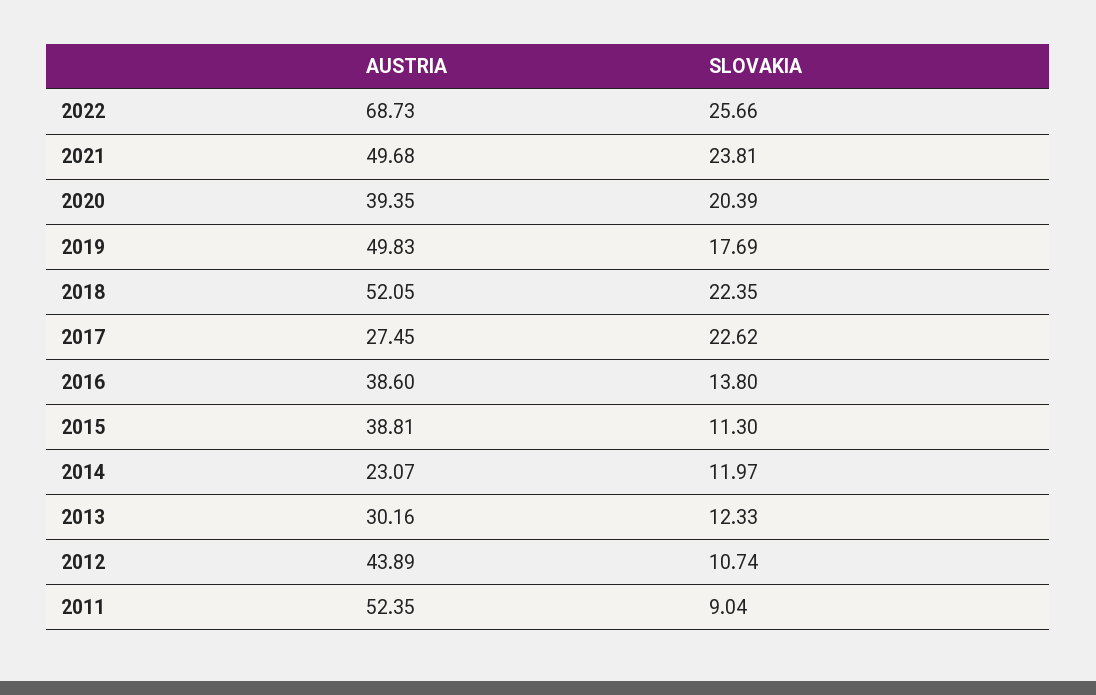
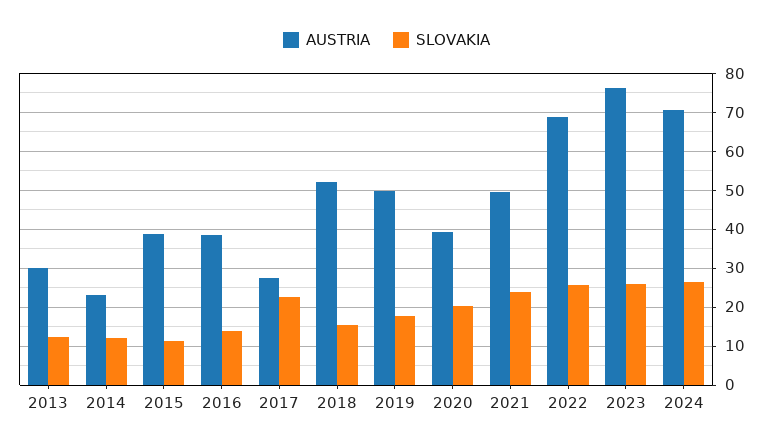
SLOVAKIA, 2018: 22.35 -> 16
AUSTRIA, 2012: 43.89 -> none
SLOVAKIA, 2012: 10.74 -> none
AUSTRIA, 2011: 52.35 -> none
SLOVAKIA, 2011: 9.04 -> none
AUSTRIA, 2023: none -> 76
SLOVAKIA, 2023: none -> 26
AUSTRIA, 2024: none -> 70
SLOVAKIA, 2024: none -> 26

